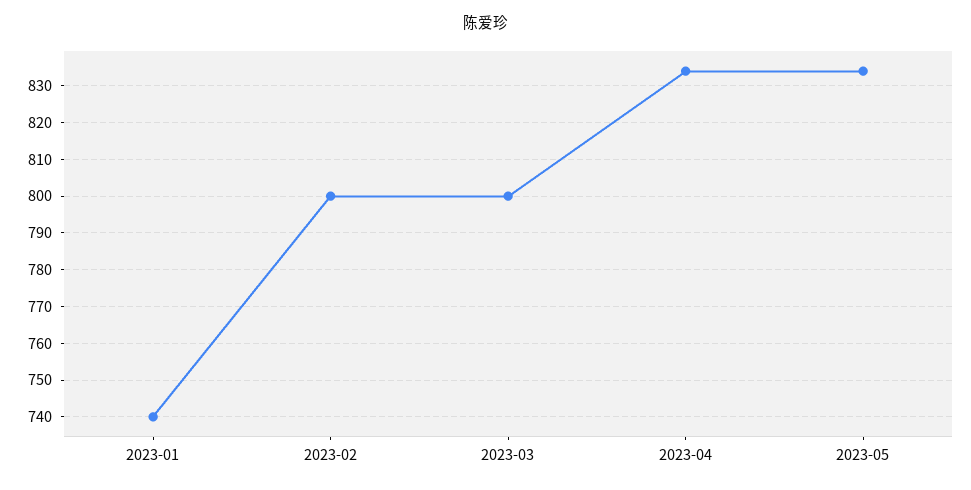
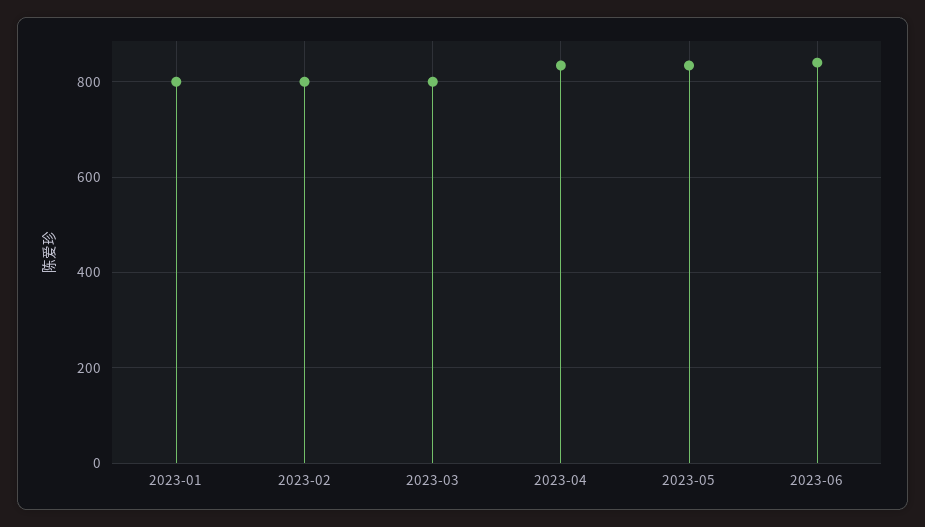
2023-01: 740 -> 800
2023-06: none -> 840

